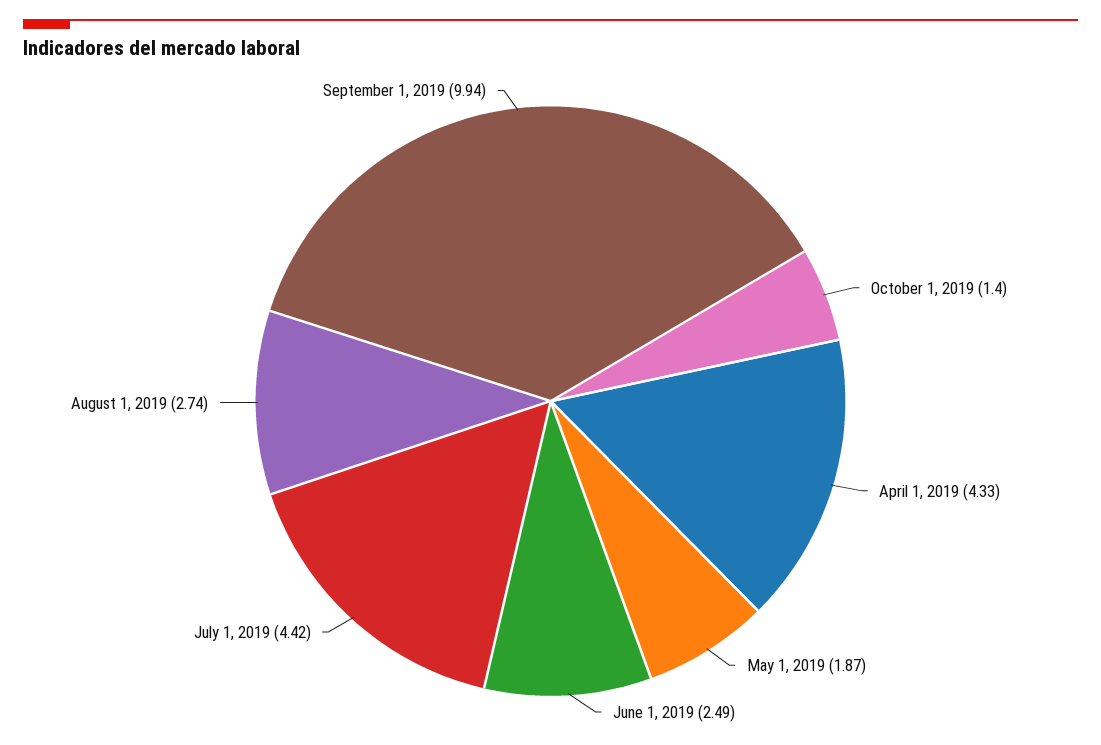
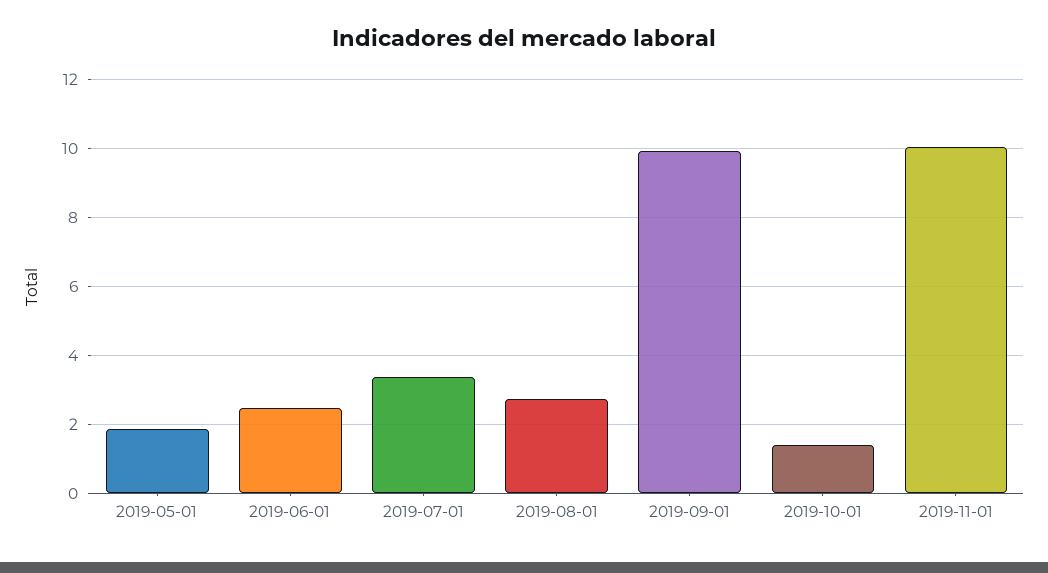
April 1, 2019: 4.33 -> none
July 1, 2019: 4.42 -> 3.4
2019-11-01: none -> 10

